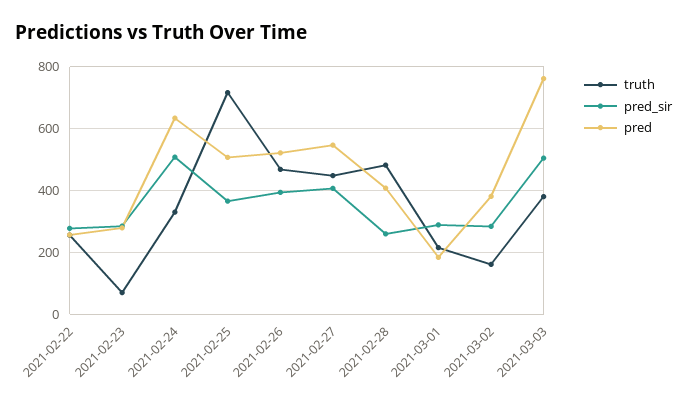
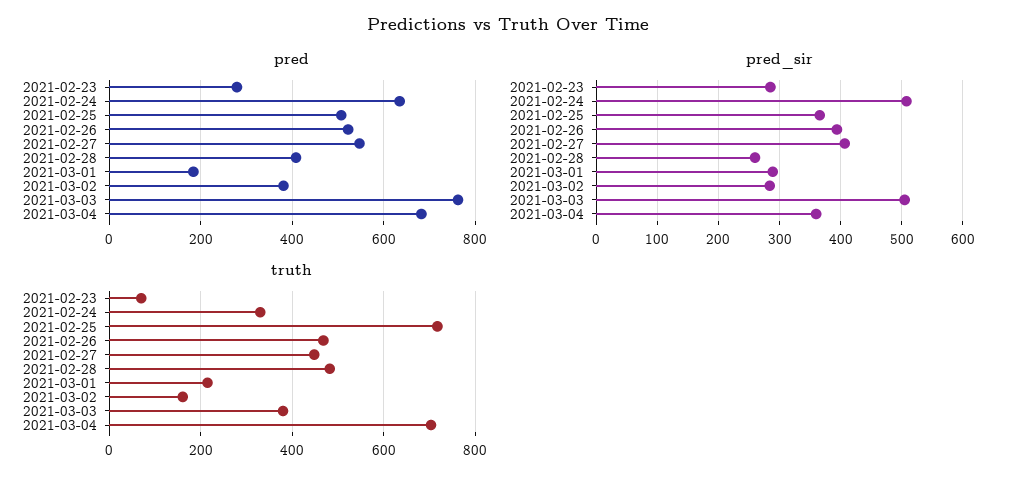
truth, 2021-02-22: 260 -> none
pred_sir, 2021-02-22: 280 -> none
pred, 2021-02-22: 260 -> none
pred, 2021-03-04: none -> 680
pred_sir, 2021-03-04: none -> 360
truth, 2021-03-04: none -> 700

